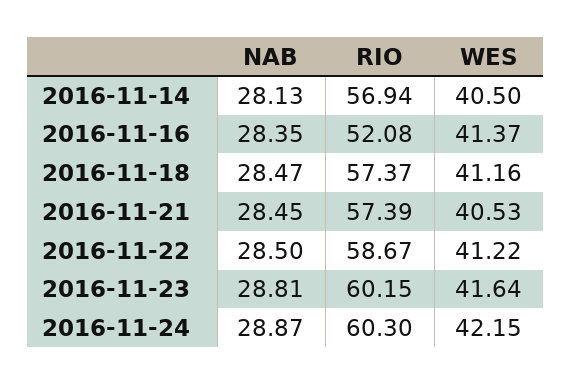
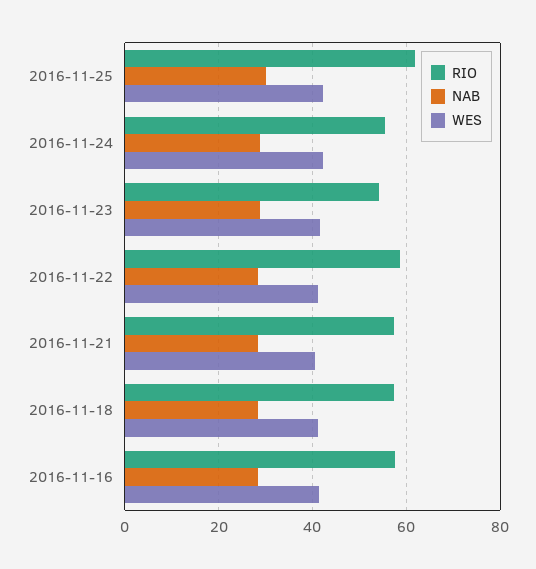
NAB, 2016-11-14: 28.13 -> none
RIO, 2016-11-14: 56.94 -> none
WES, 2016-11-14: 40.5 -> none
RIO, 2016-11-16: 52.08 -> 58
RIO, 2016-11-23: 60.15 -> 54
RIO, 2016-11-24: 60.3 -> 56
RIO, 2016-11-25: none -> 62
NAB, 2016-11-25: none -> 30
WES, 2016-11-25: none -> 42

